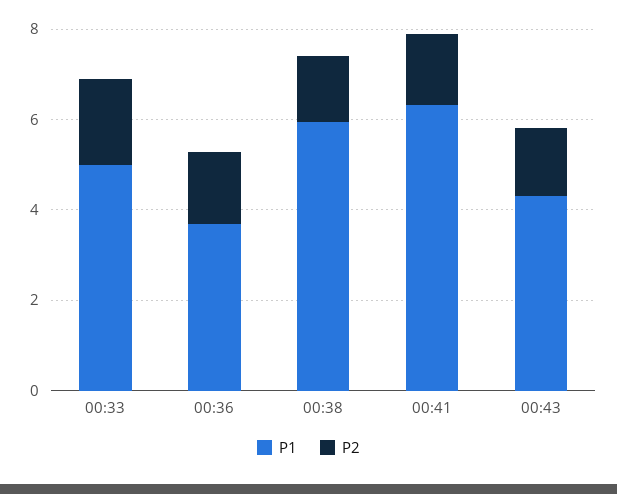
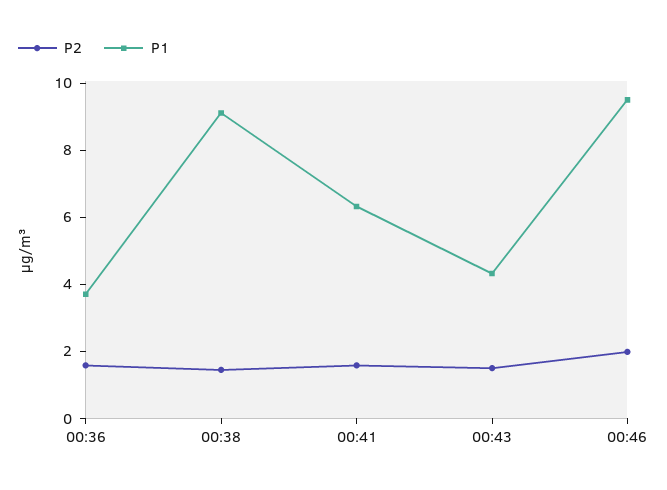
P1, 00:33: 5 -> none
P2, 00:33: 2 -> none
P1, 00:38: 6 -> 9
P2, 00:46: none -> 2
P1, 00:46: none -> 9.5

